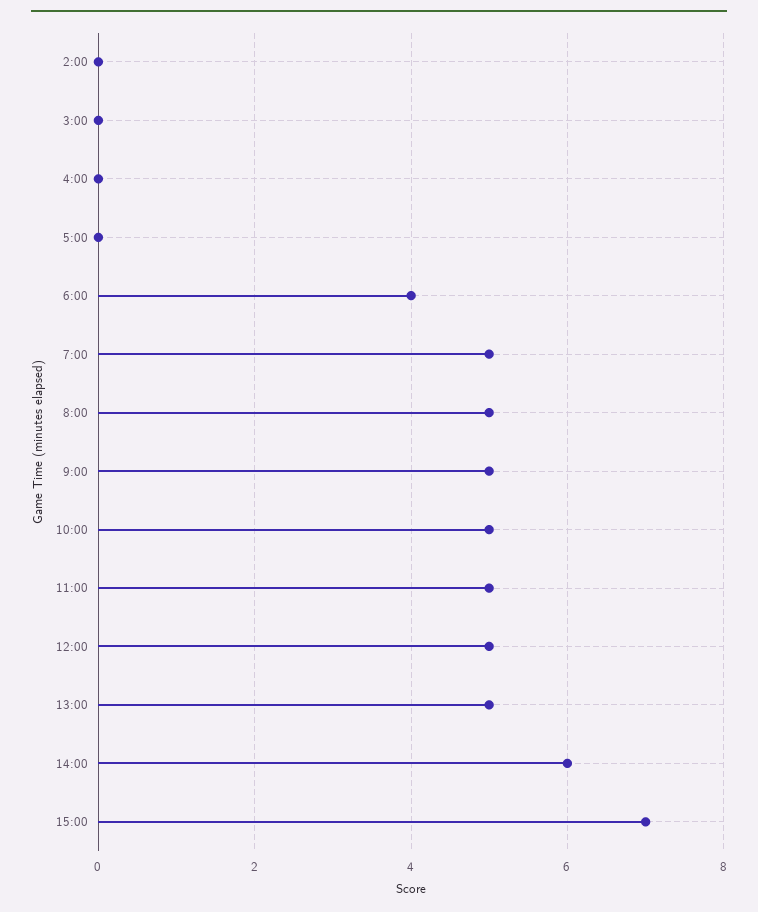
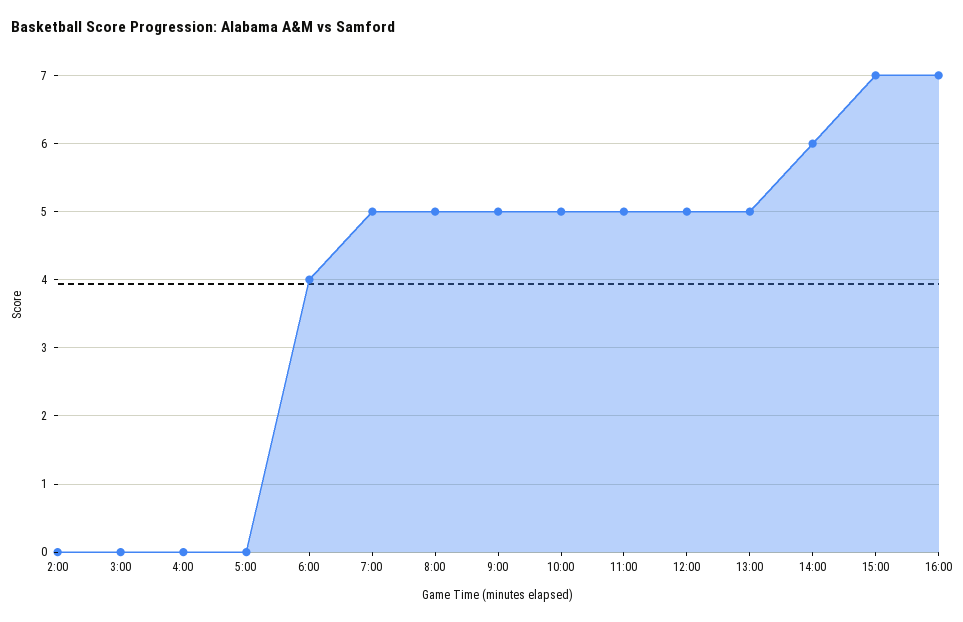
16:00: none -> 7

